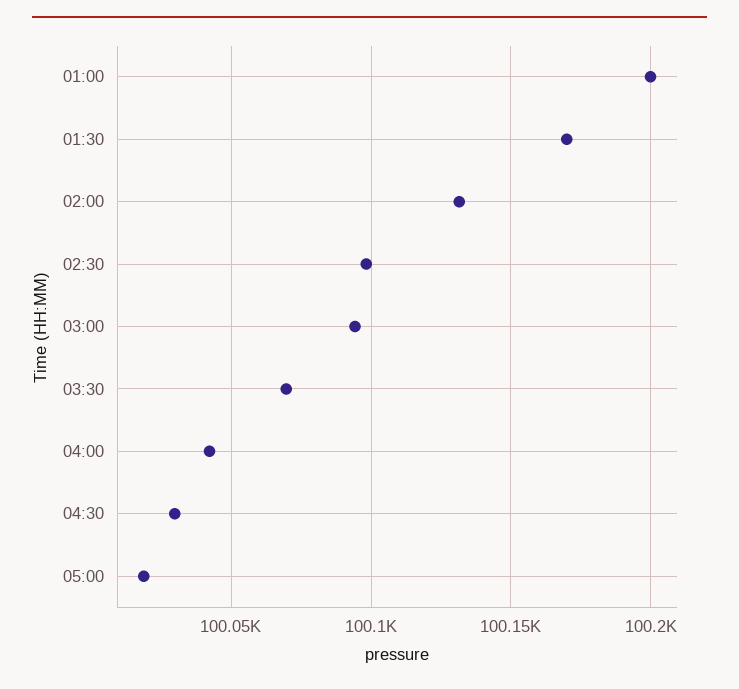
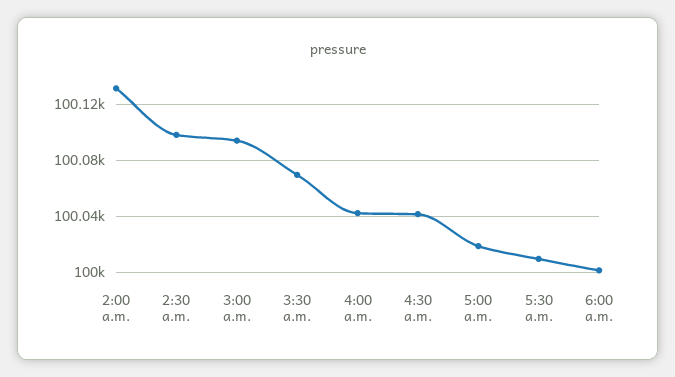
01:00: 100200 -> none
01:30: 100170 -> none
04:30: 100030 -> 100040
5:30 a.m.: none -> 100010
6:00 a.m.: none -> 100000

